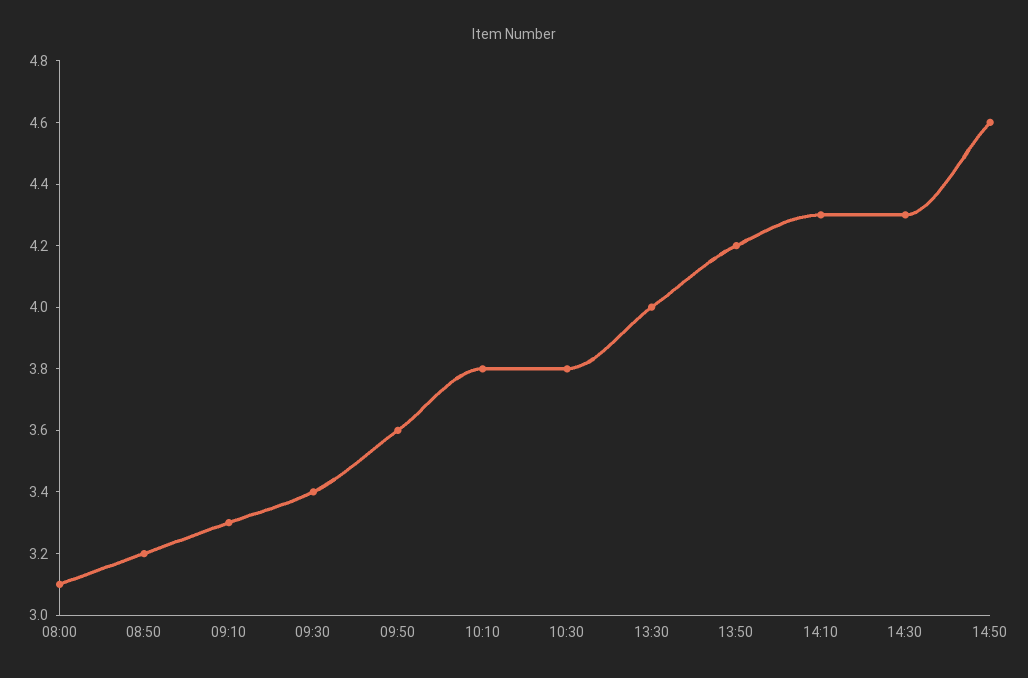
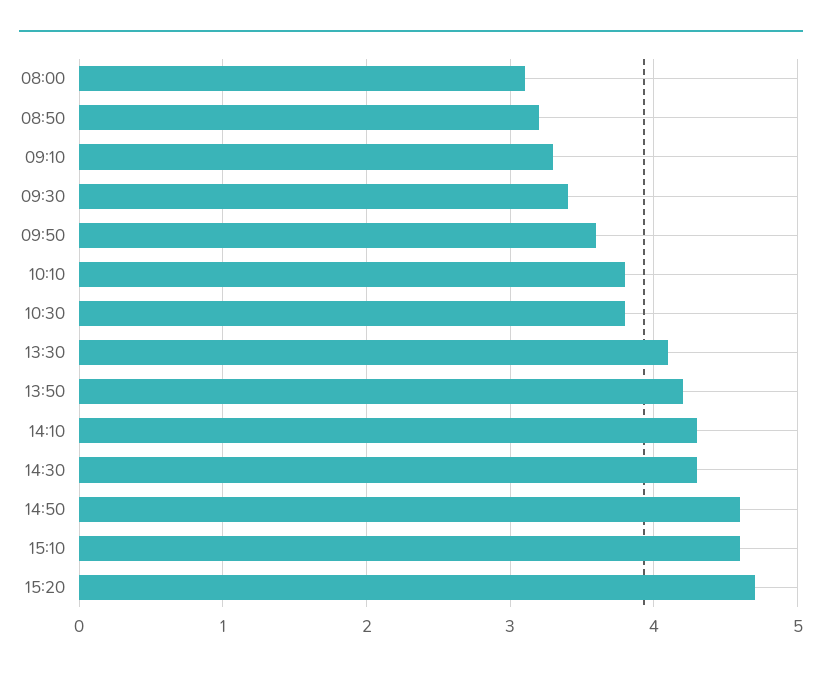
13:30: 4 -> 4.1
15:10: none -> 4.6
15:20: none -> 4.7

